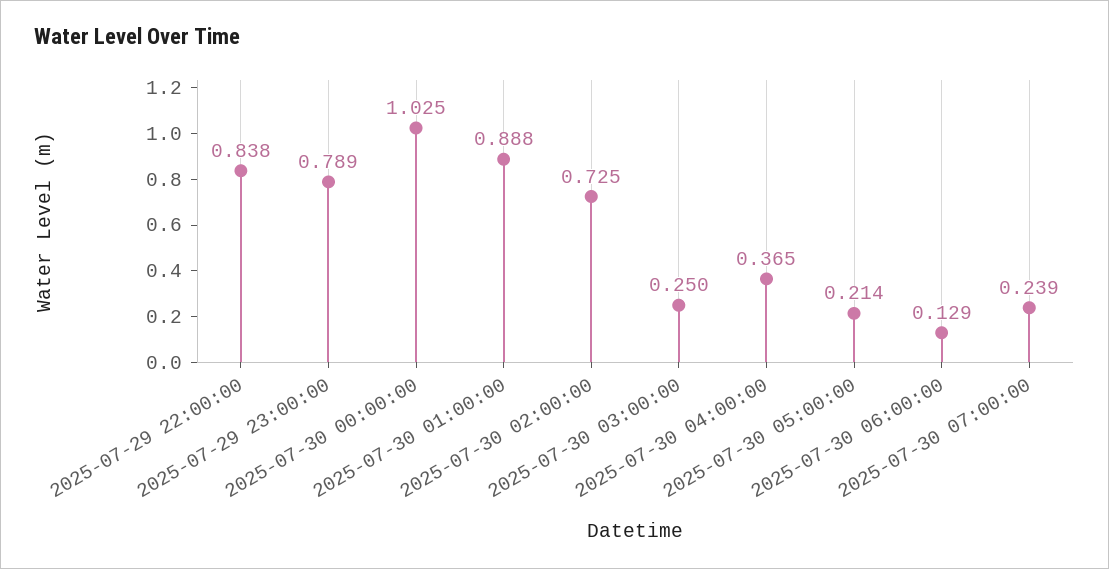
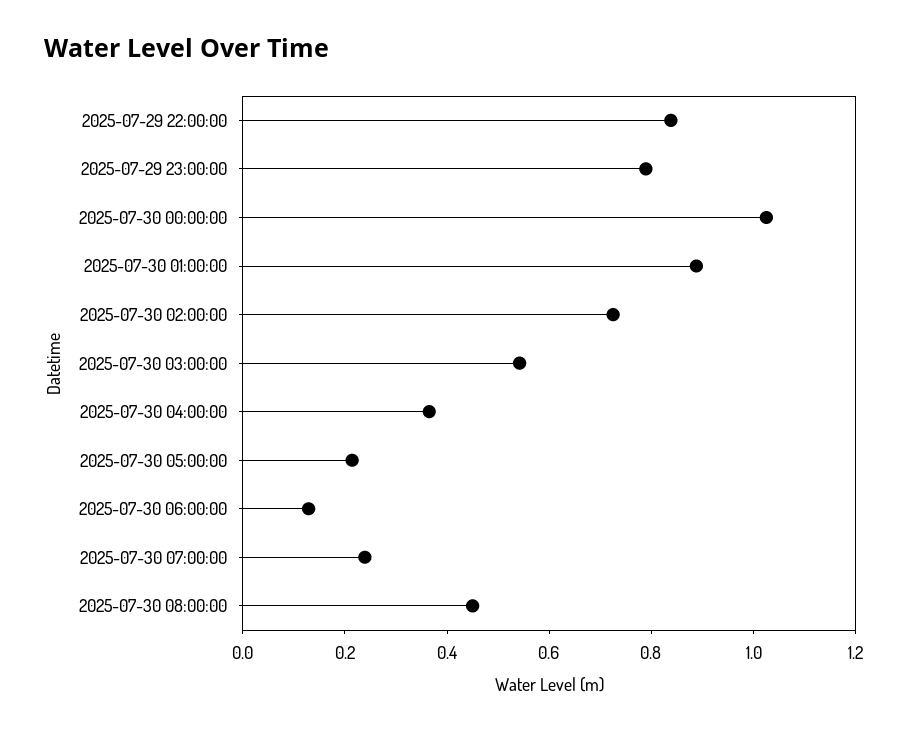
2025-07-30 03:00:00: 0.25 -> 0.55
2025-07-30 08:00:00: none -> 0.45

